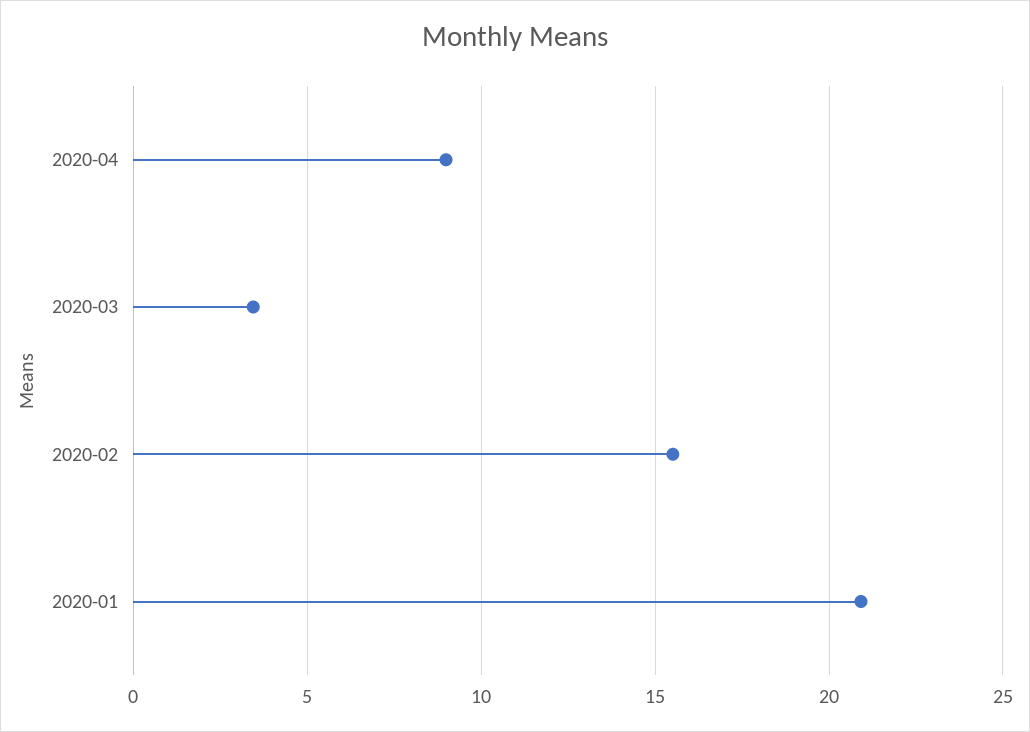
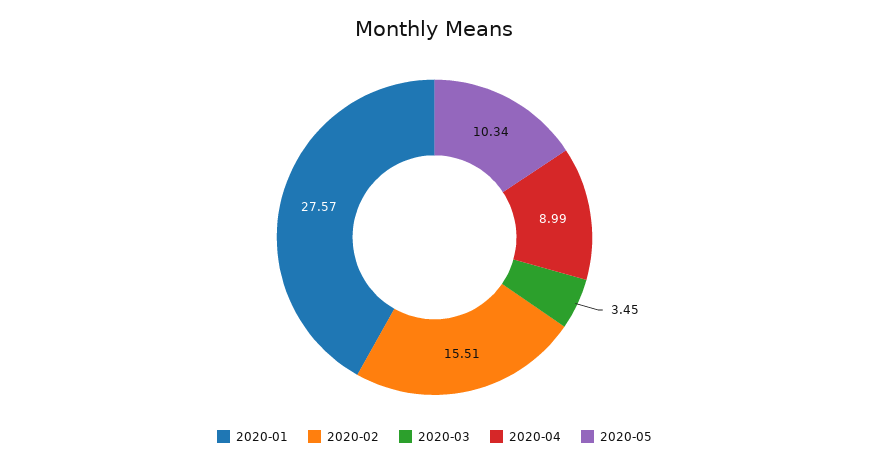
2020-01: 21 -> 27.57
2020-05: none -> 10.34

